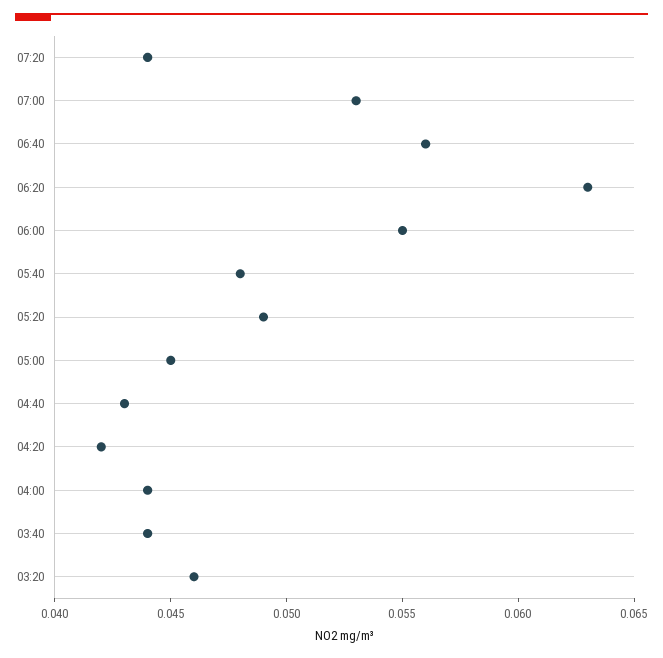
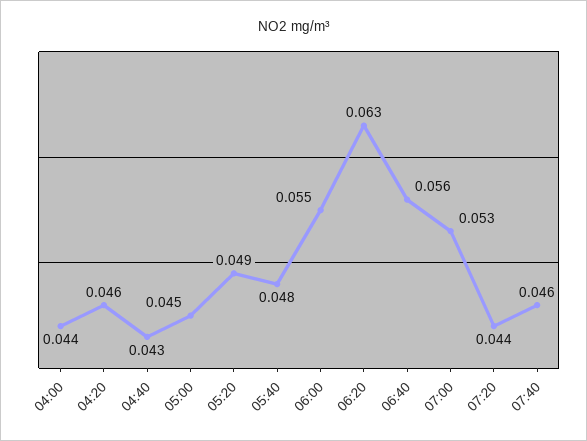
04:20: 0.042 -> 0.046
03:40: 0.044 -> none
03:20: 0.046 -> none
07:40: none -> 0.046

